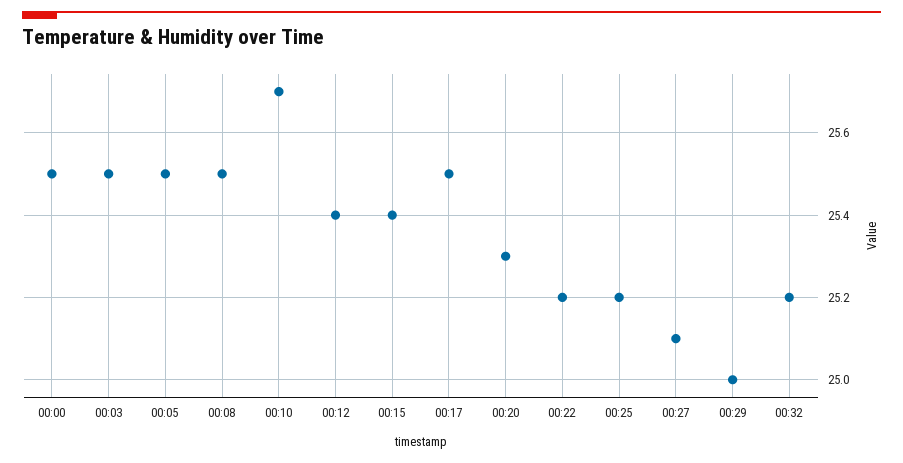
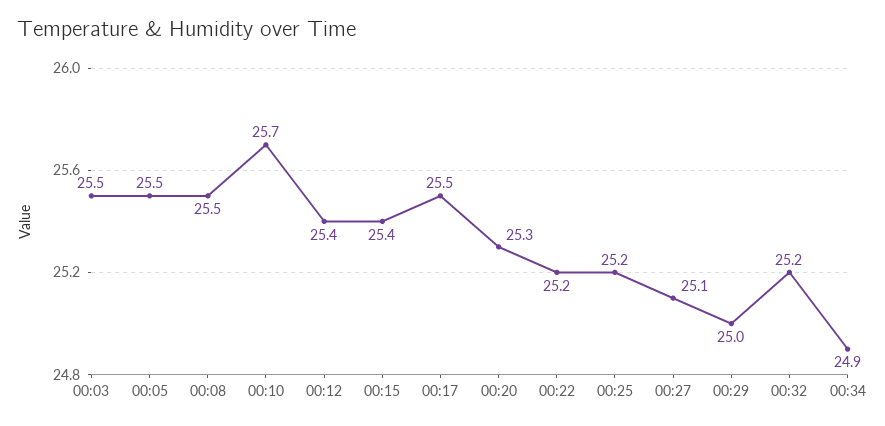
00:00: 25.5 -> none
00:34: none -> 24.9

